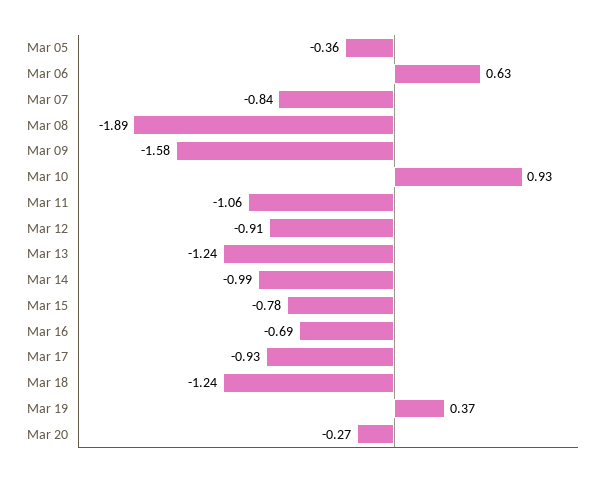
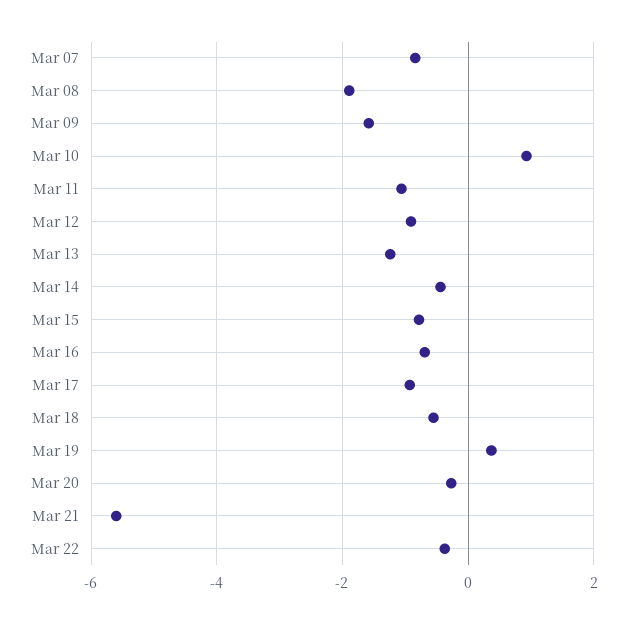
Mar 05: -0.36 -> none
Mar 06: 0.63 -> none
Mar 14: -0.99 -> -0.4
Mar 18: -1.24 -> -0.6
Mar 21: none -> -5.6
Mar 22: none -> -0.4

